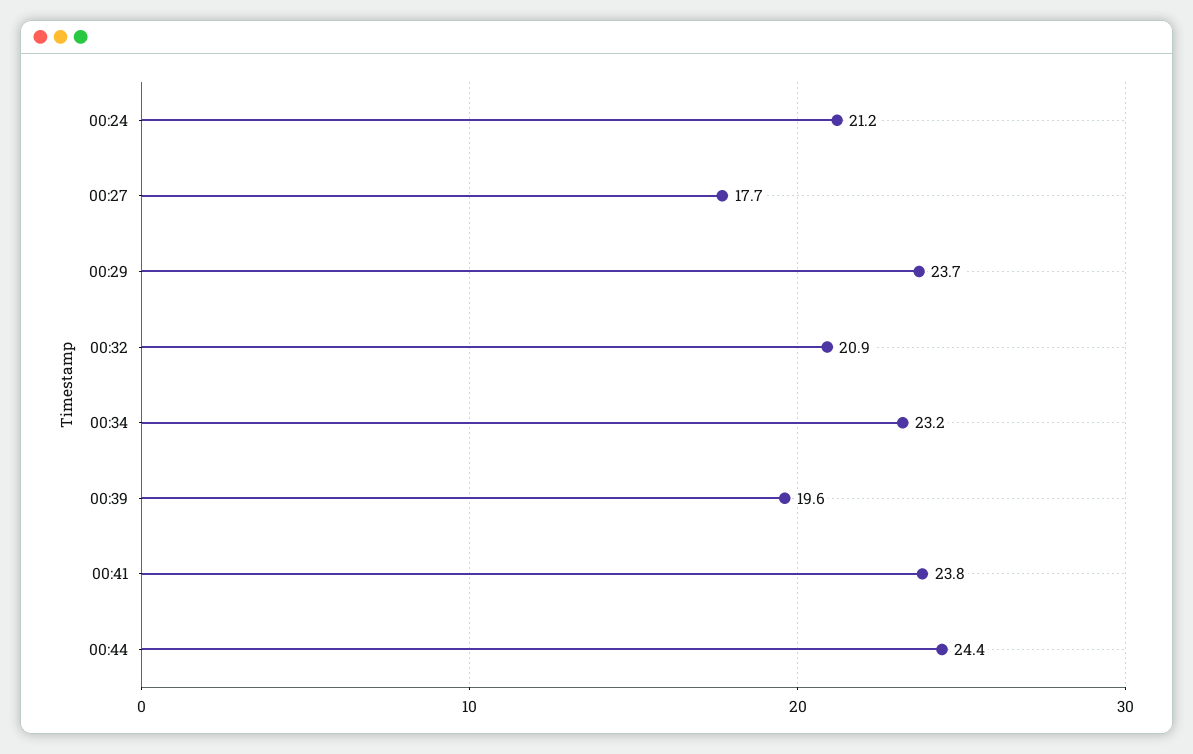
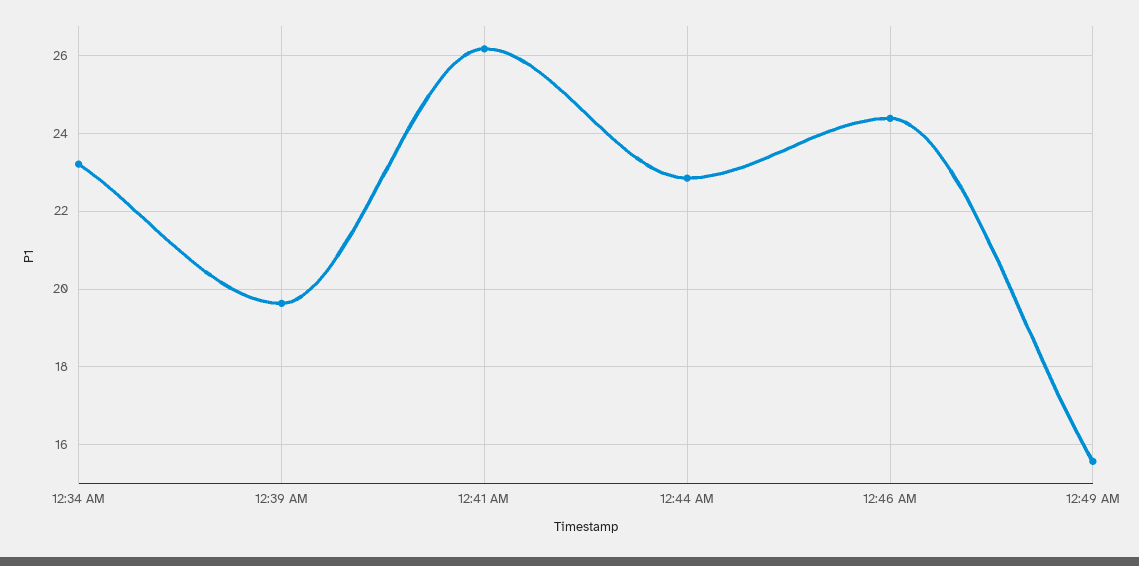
00:24: 21.2 -> none
00:27: 17.7 -> none
00:29: 23.7 -> none
00:32: 20.9 -> none
00:41: 23.8 -> 26.2
00:44: 24.4 -> 22.8
12:46 AM: none -> 24.4
12:49 AM: none -> 15.6

